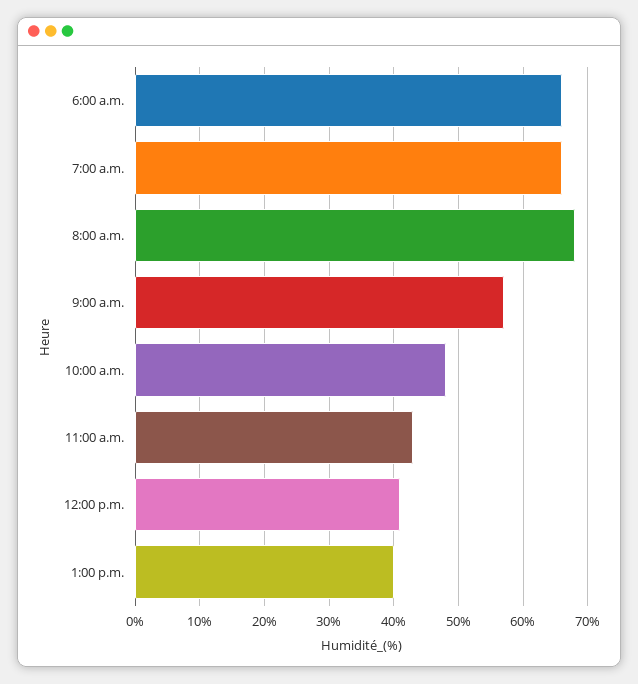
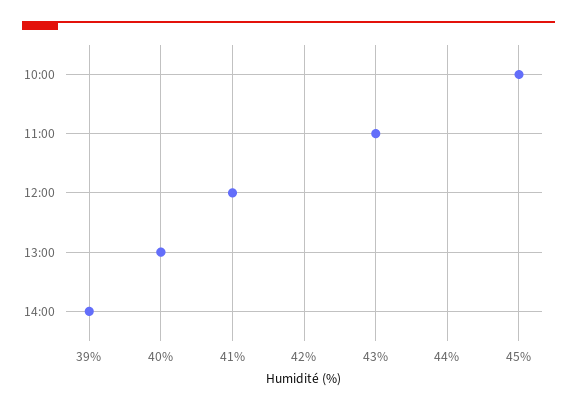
6:00 a.m.: 66 -> none
7:00 a.m.: 66 -> none
8:00 a.m.: 68 -> none
9:00 a.m.: 57 -> none
10:00 a.m.: 48 -> 45
14:00: none -> 39

